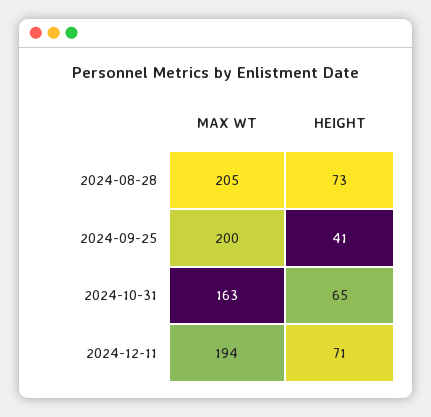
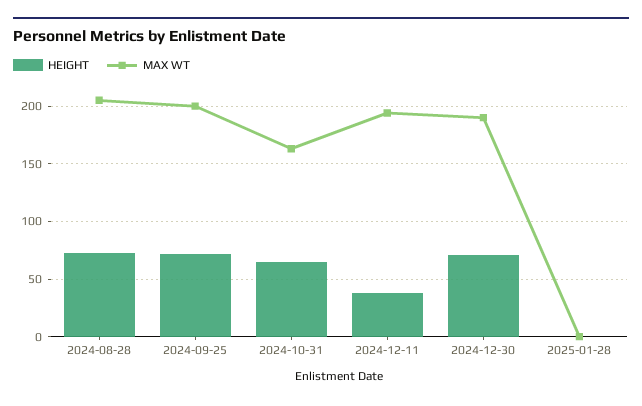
HEIGHT, 2024-09-25: 41 -> 70
HEIGHT, 2024-12-11: 71 -> 40
HEIGHT, 2024-12-30: none -> 70
MAX WT, 2024-12-30: none -> 190
HEIGHT, 2025-01-28: none -> 0
MAX WT, 2025-01-28: none -> 0

